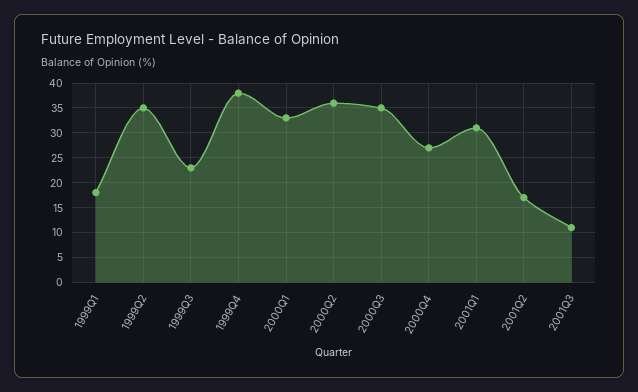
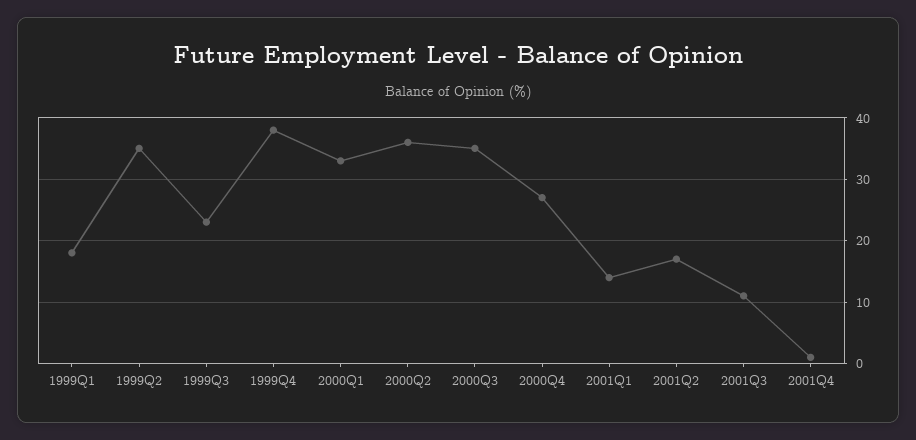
2001Q1: 30 -> 14
2001Q4: none -> 1

